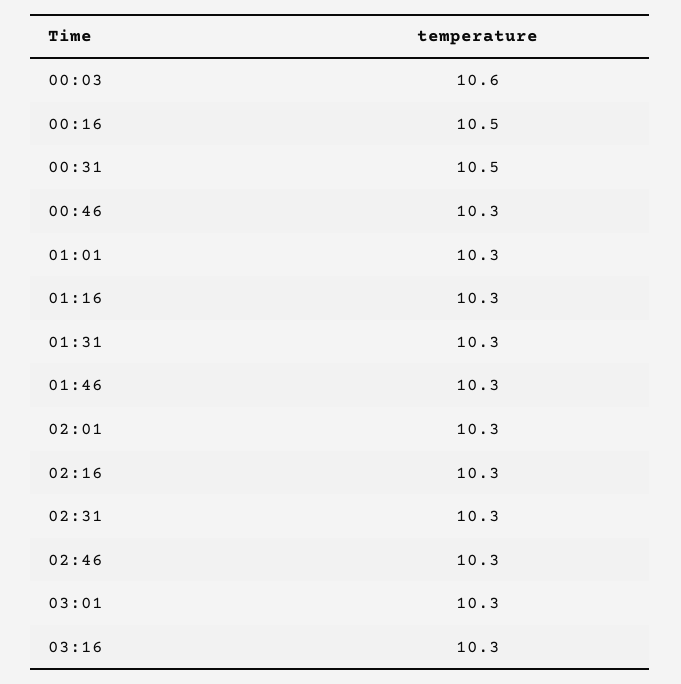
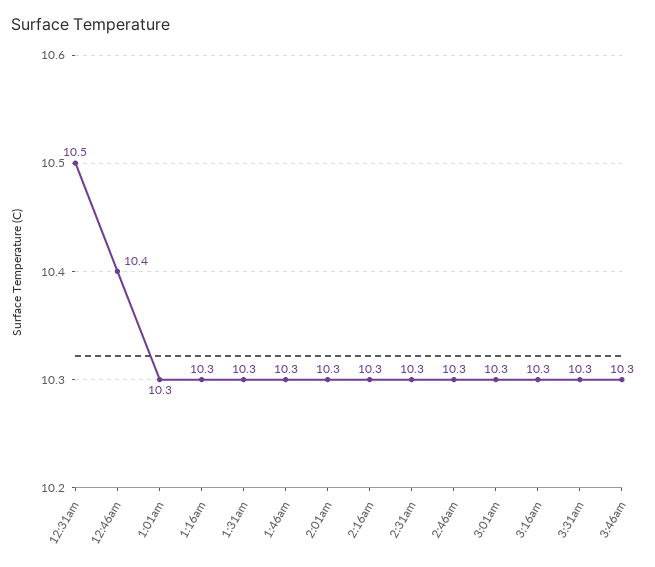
00:03: 10.6 -> none
00:16: 10.5 -> none
00:46: 10.3 -> 10.4
3:31am: none -> 10.3
3:46am: none -> 10.3

